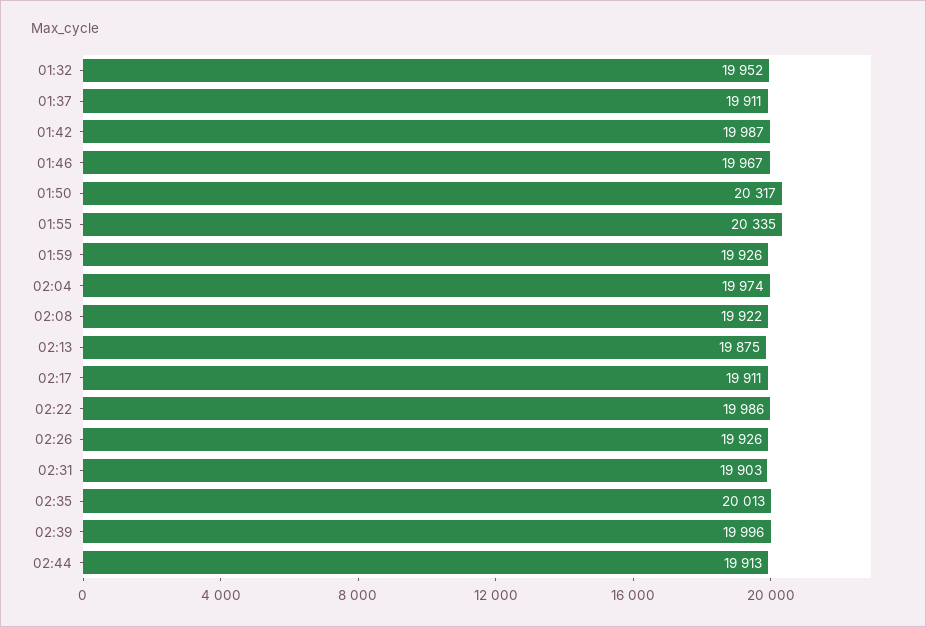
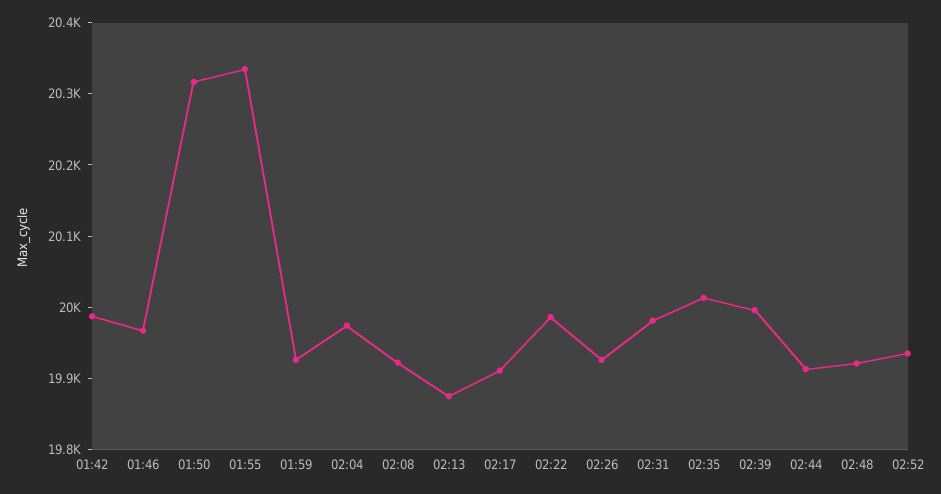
01:32: 19952 -> none
01:37: 19911 -> none
02:31: 19903 -> 19980
02:48: none -> 19920
02:52: none -> 19940

